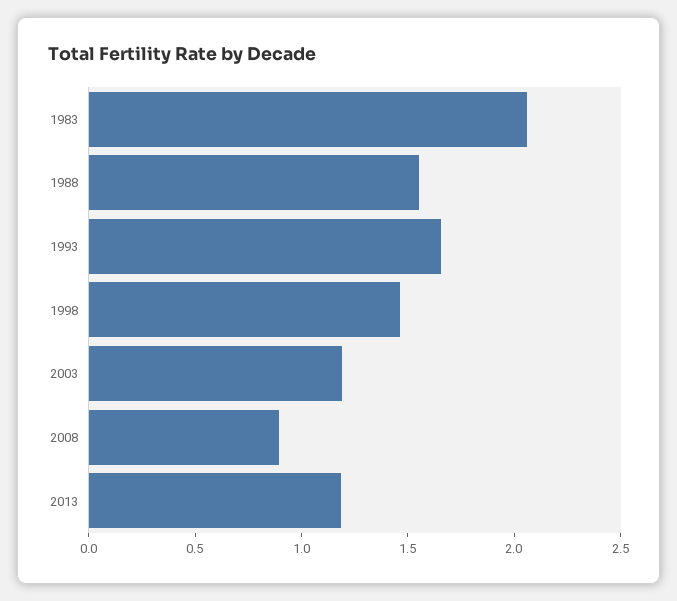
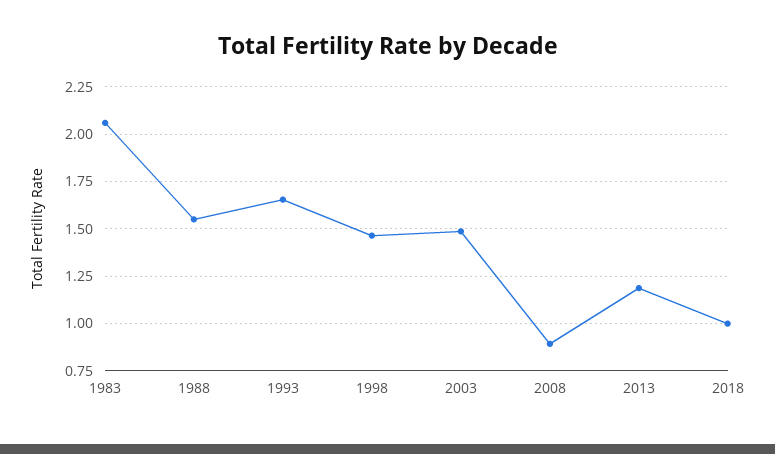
2003: 1.2 -> 1.5
2018: none -> 1

